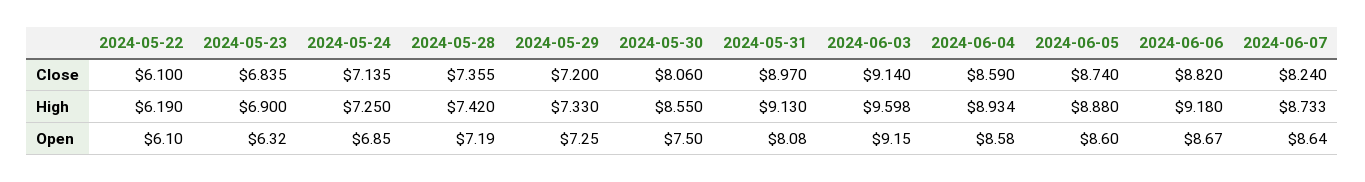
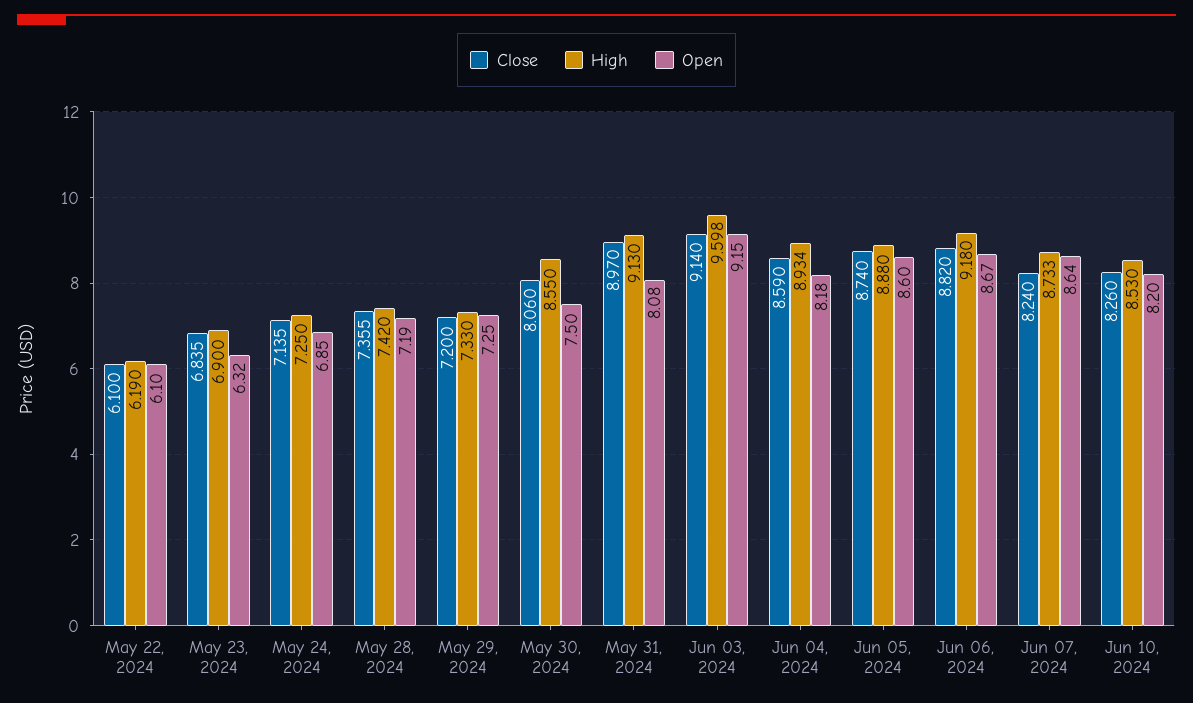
Open, 2024-06-04: 8.58 -> 8.18
Close, Jun 10, 2024: none -> 8.26
High, Jun 10, 2024: none -> 8.53
Open, Jun 10, 2024: none -> 8.2

